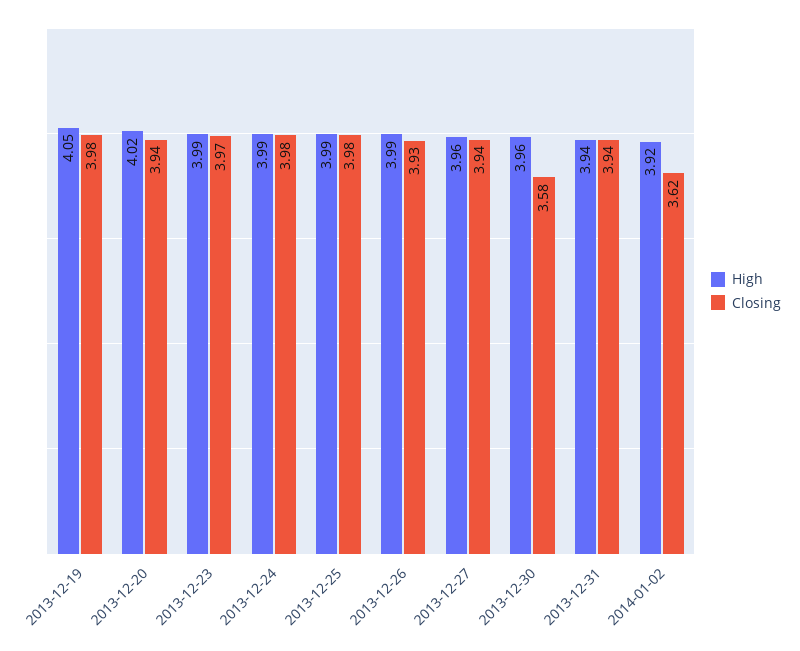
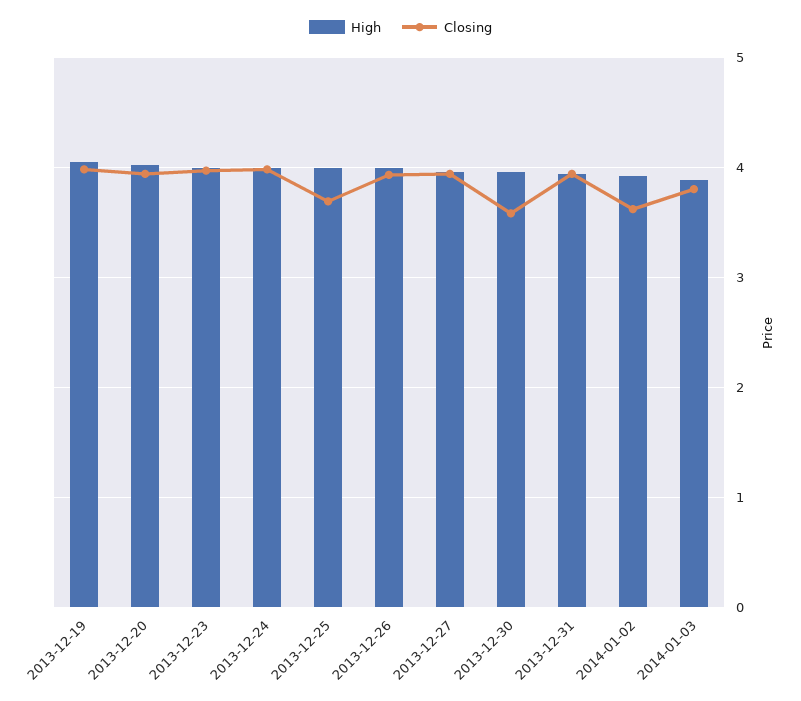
Closing, 2013-12-25: 3.98 -> 3.7
High, 2014-01-03: none -> 3.9
Closing, 2014-01-03: none -> 3.8

